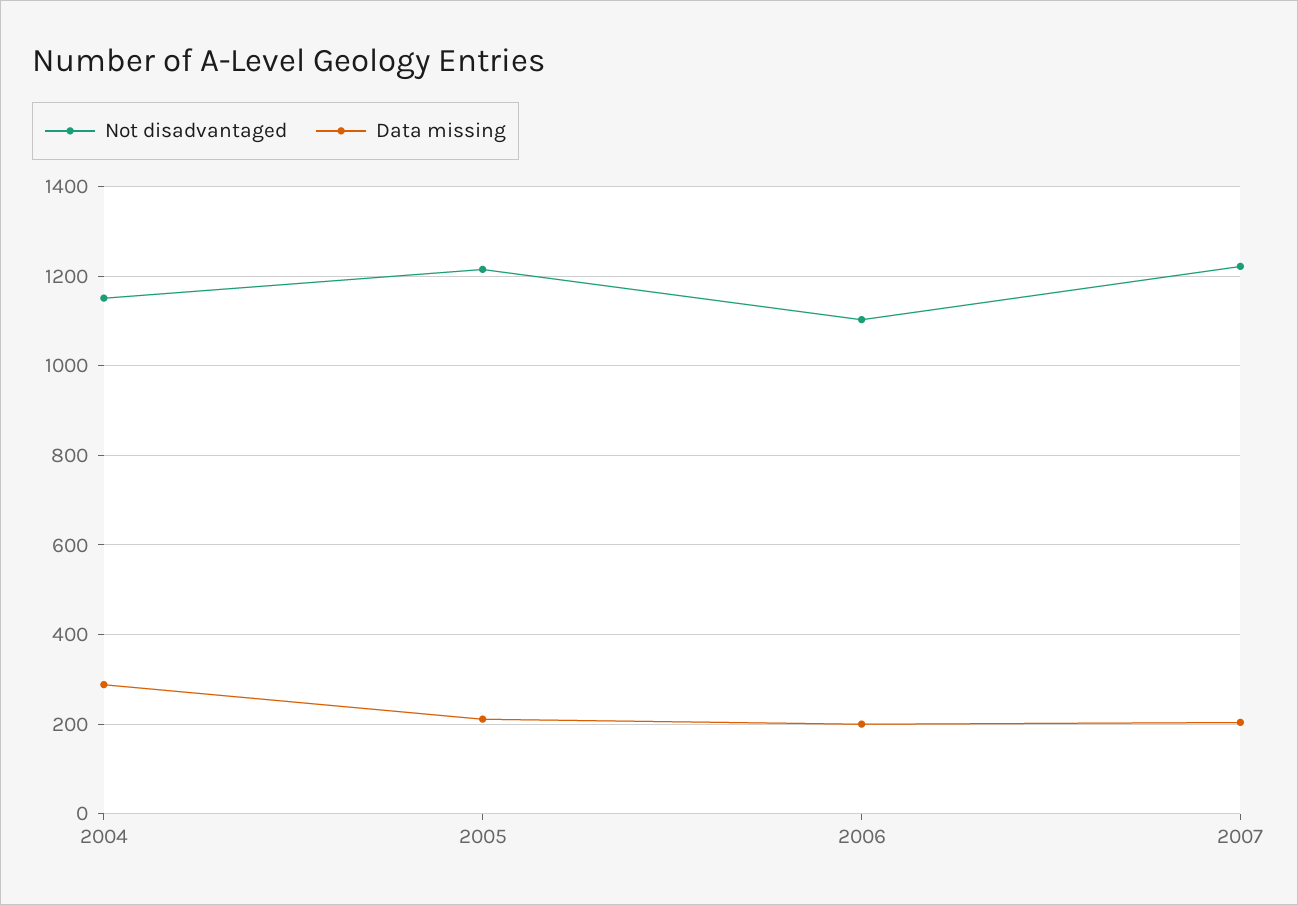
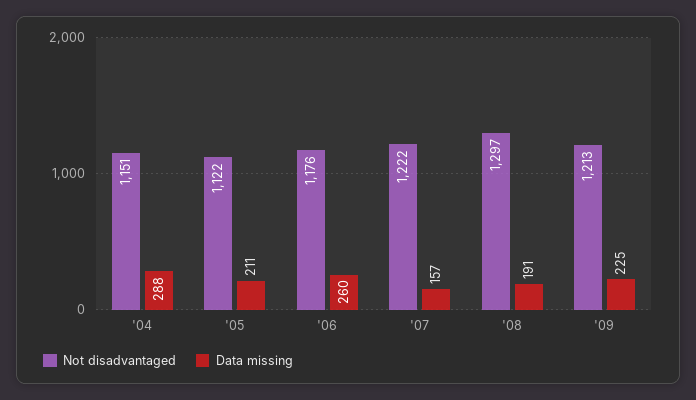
Not disadvantaged, 2005: 1220 -> 1122
Not disadvantaged, 2006: 1100 -> 1176
Data missing, 2006: 200 -> 260
Data missing, 2007: 200 -> 157
Not disadvantaged, '08: none -> 1297
Data missing, '08: none -> 191
Not disadvantaged, '09: none -> 1213
Data missing, '09: none -> 225

